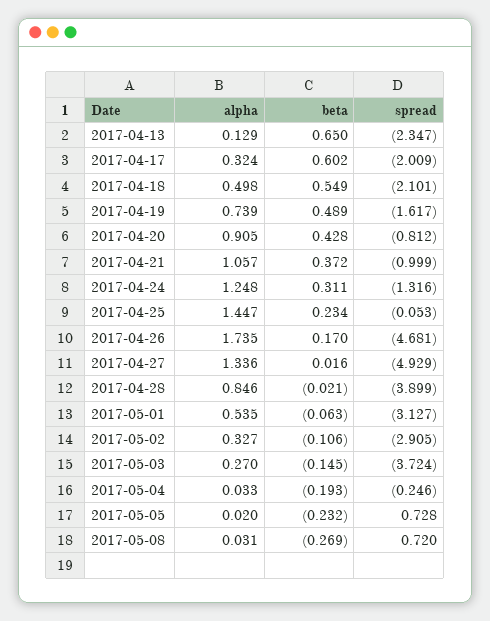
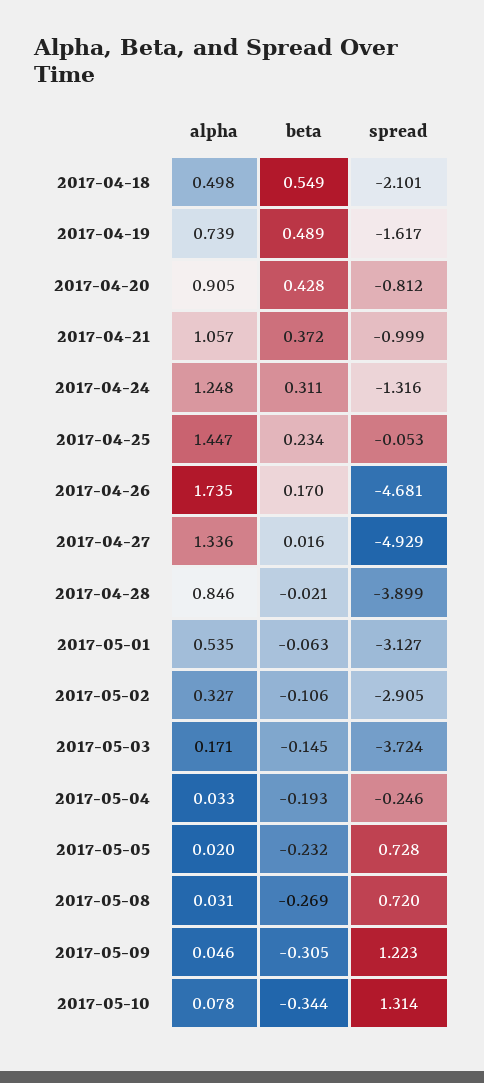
alpha, 2017-04-13: 0.129 -> none
beta, 2017-04-13: 0.65 -> none
spread, 2017-04-13: -2.347 -> none
alpha, 2017-04-17: 0.324 -> none
beta, 2017-04-17: 0.602 -> none
spread, 2017-04-17: -2.009 -> none
alpha, 2017-05-03: 0.27 -> 0.171
alpha, 2017-05-09: none -> 0.046
beta, 2017-05-09: none -> -0.305
spread, 2017-05-09: none -> 1.223
alpha, 2017-05-10: none -> 0.078
beta, 2017-05-10: none -> -0.344
spread, 2017-05-10: none -> 1.314

